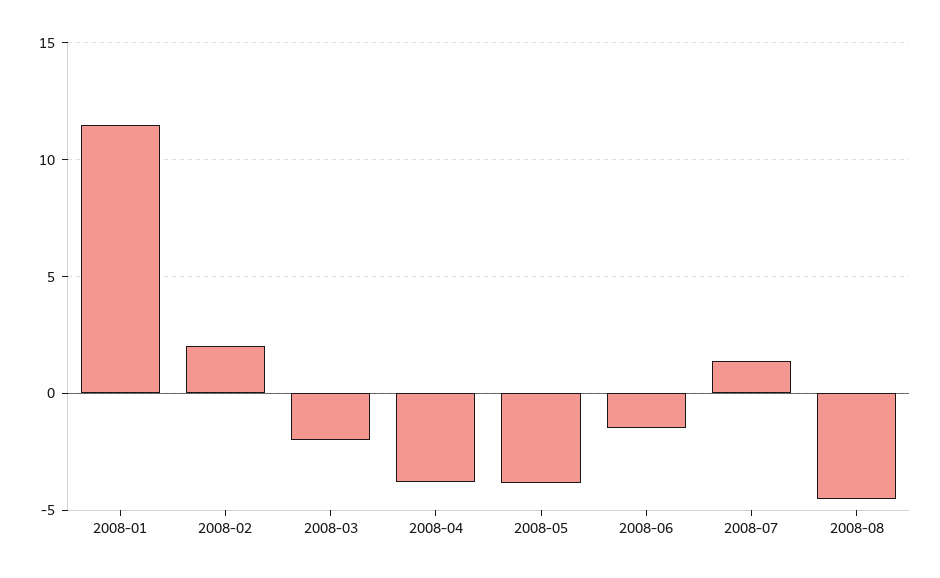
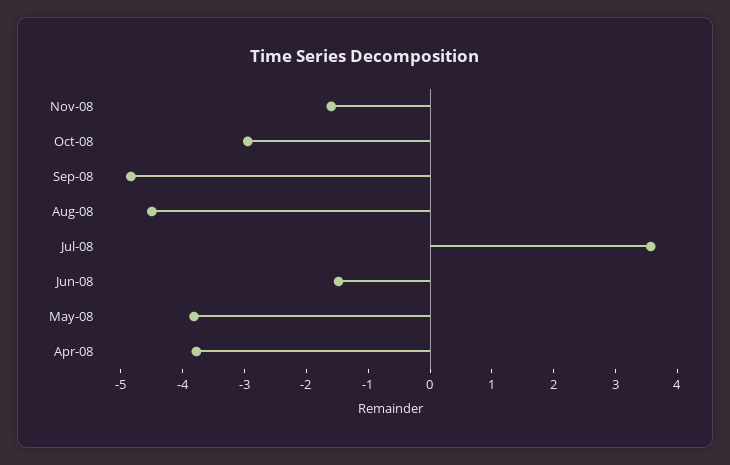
2008-01: 11.5 -> none
2008-02: 2 -> none
2008-03: -2 -> none
2008-07: 1.5 -> 3.6
Nov-08: none -> -1.6
Oct-08: none -> -3
Sep-08: none -> -4.8

